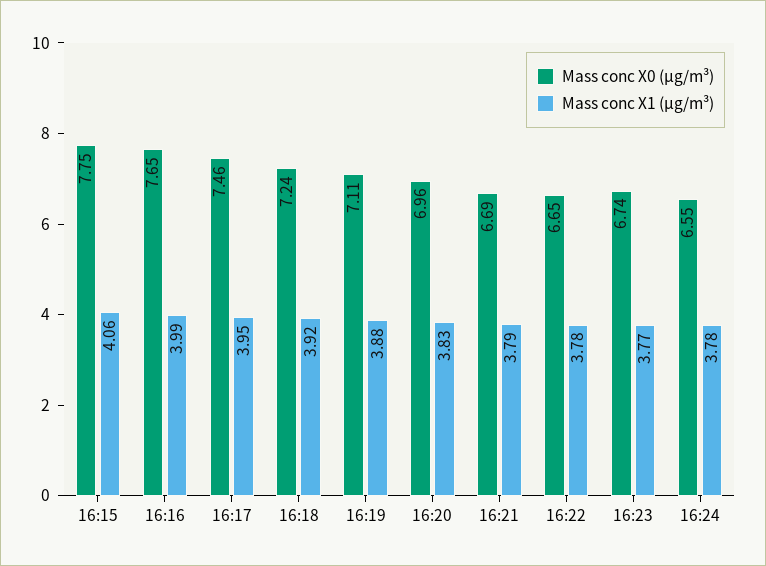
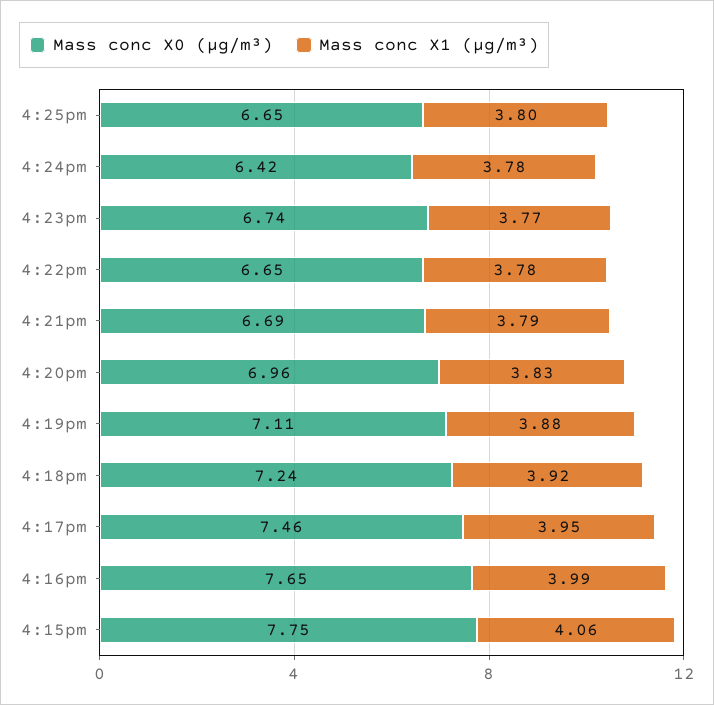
Mass conc X0 (μg/m³), 16:24: 6.55 -> 6.42
Mass conc X0 (μg/m³), 4:25pm: none -> 6.65
Mass conc X1 (μg/m³), 4:25pm: none -> 3.8

